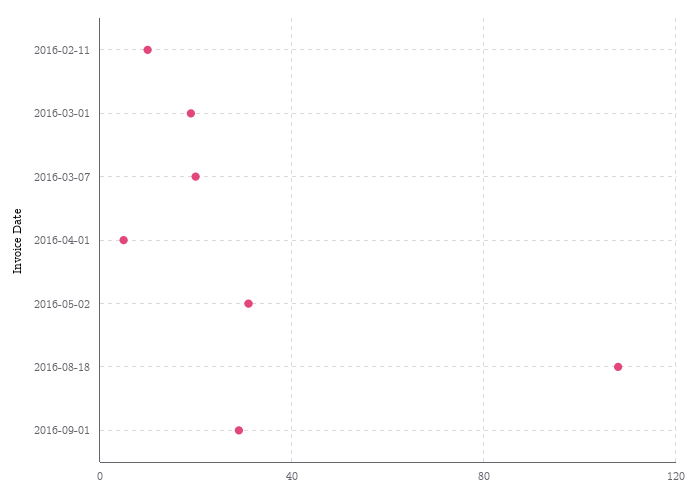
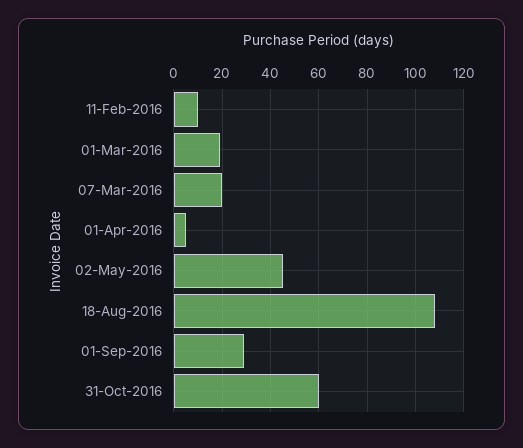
2016-05-02: 30 -> 45
31-Oct-2016: none -> 60

